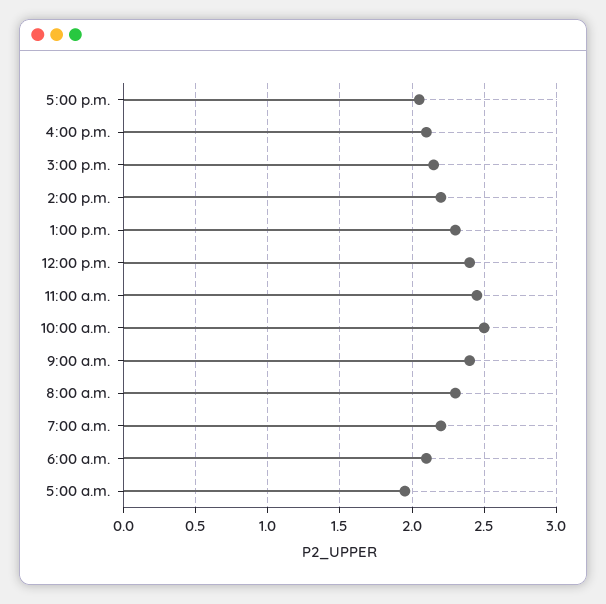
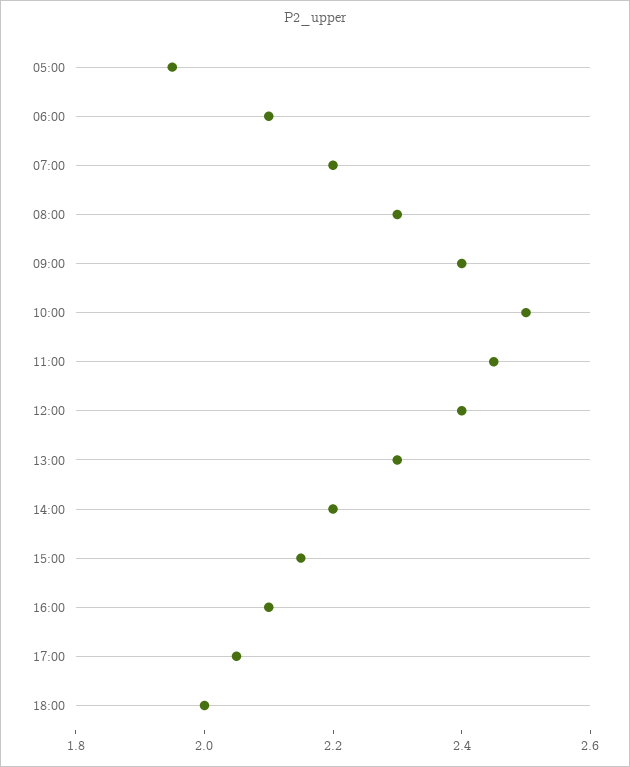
18:00: none -> 2

